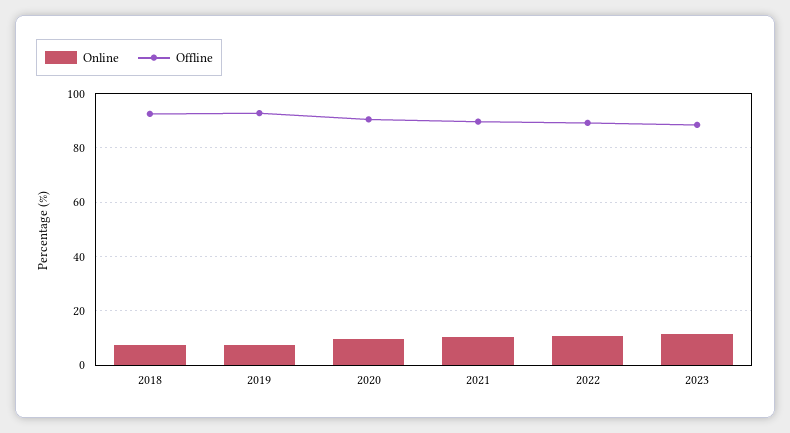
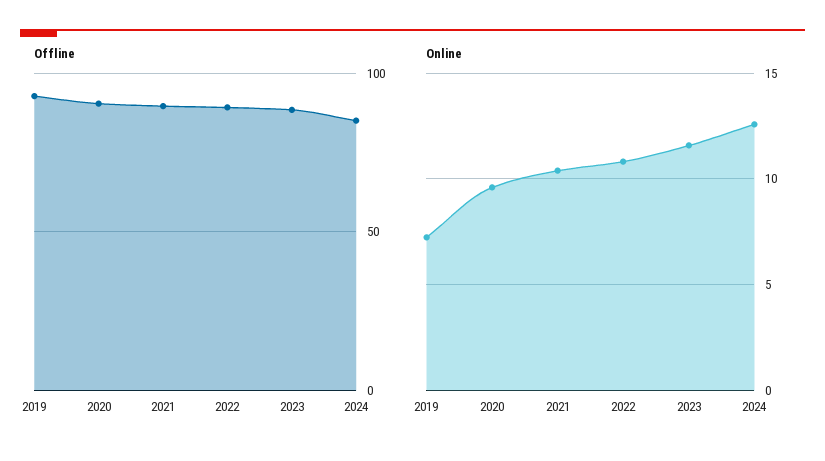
Online, 2018: 7.5 -> none
Offline, 2018: 92.5 -> none
Offline, 2024: none -> 85
Online, 2024: none -> 12.5

